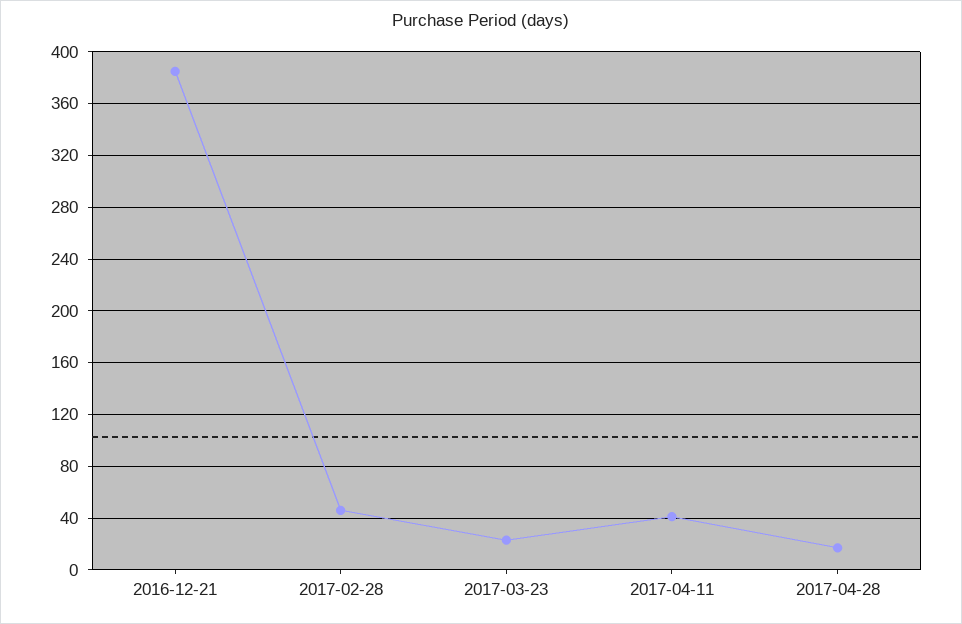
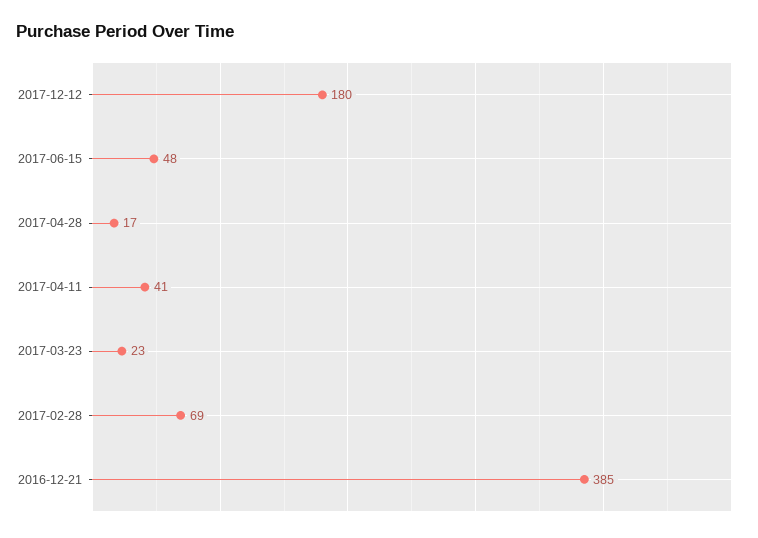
2017-02-28: 45 -> 69
2017-12-12: none -> 180
2017-06-15: none -> 48

